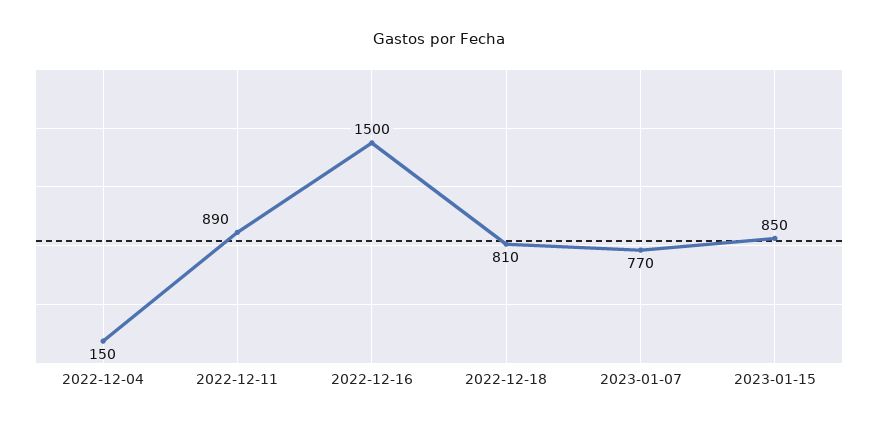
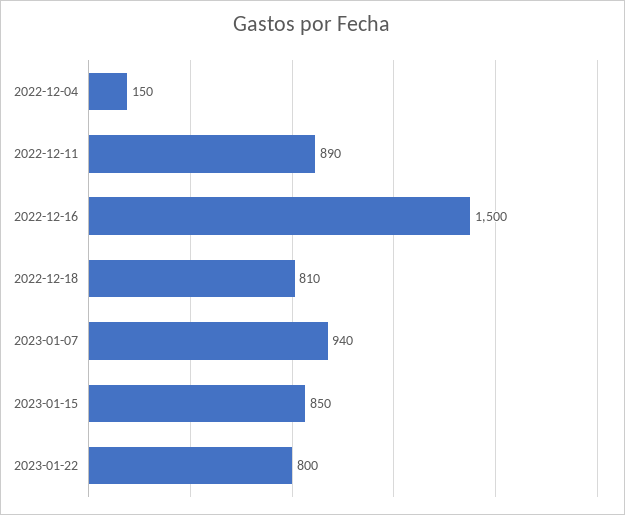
2023-01-07: 770 -> 940
2023-01-22: none -> 800

